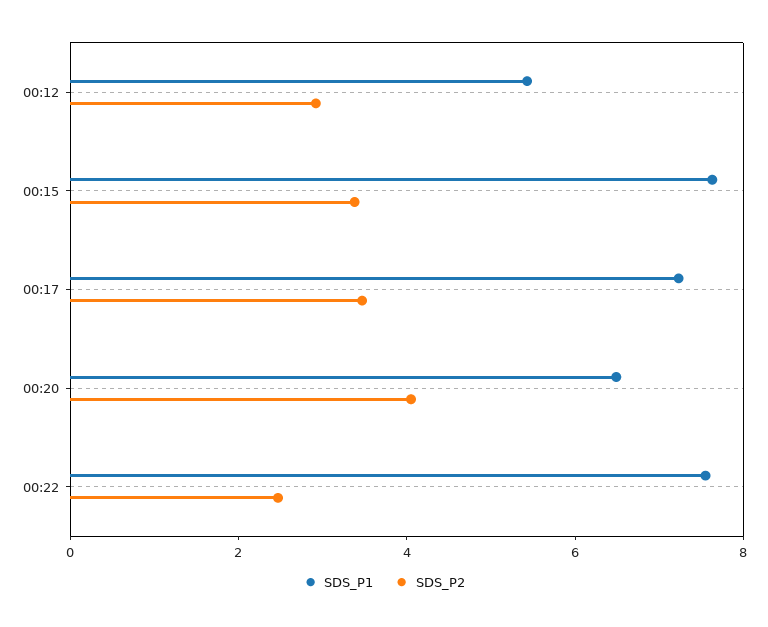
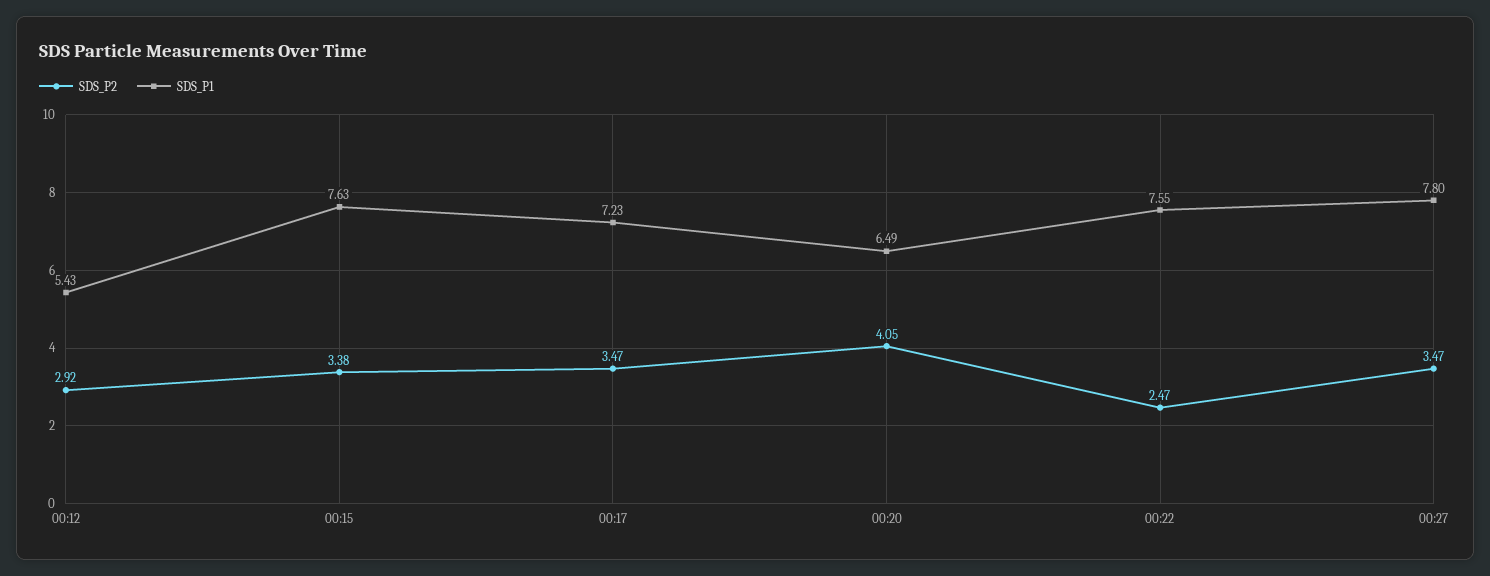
SDS_P2, 00:27: none -> 3.47
SDS_P1, 00:27: none -> 7.8

